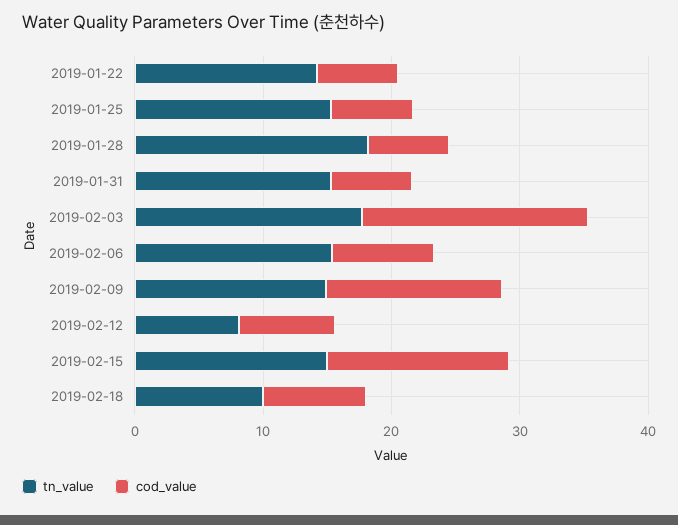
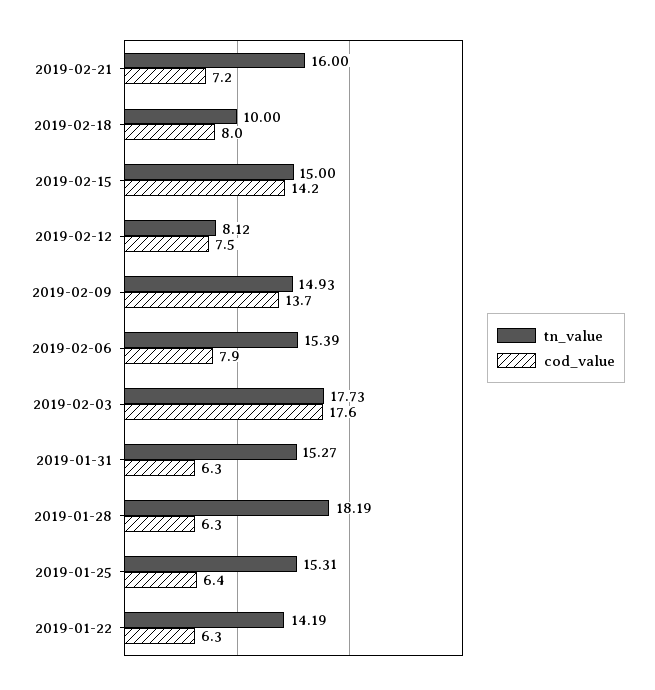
tn_value, 2019-02-21: none -> 16
cod_value, 2019-02-21: none -> 7.2

